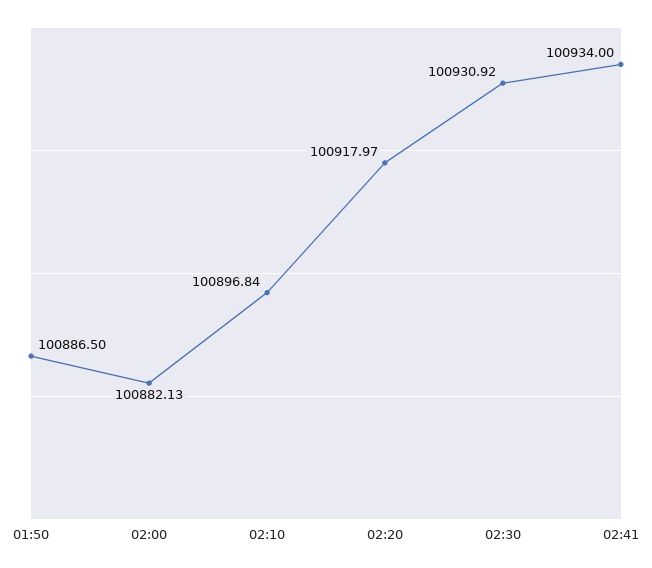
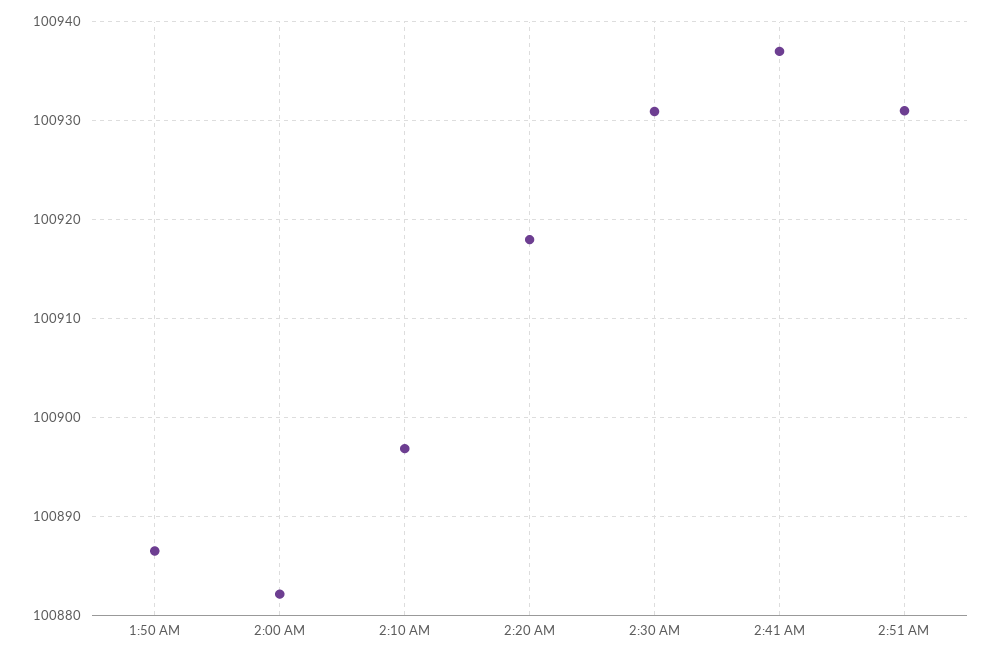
02:41: 100934 -> 100937
2:51 AM: none -> 100931

